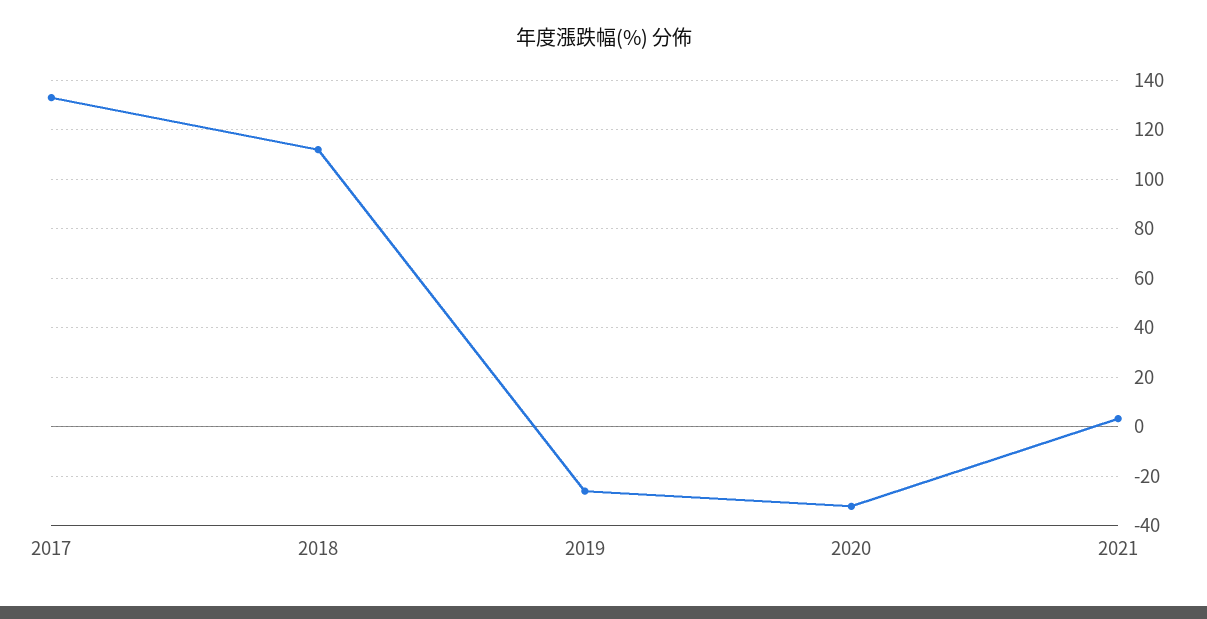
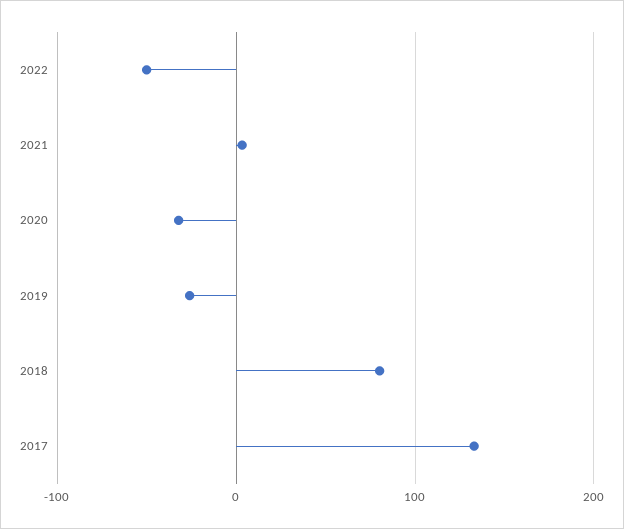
2018: 112.5 -> 80
2022: none -> -50

